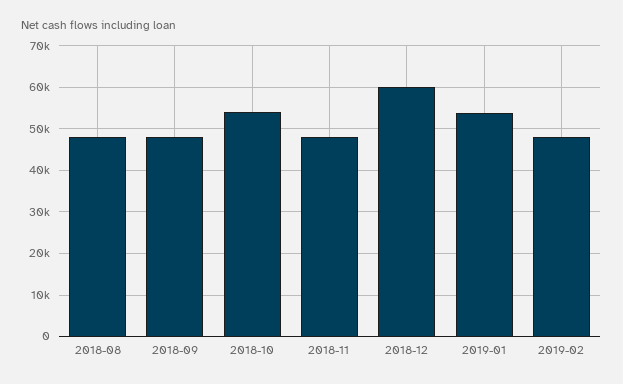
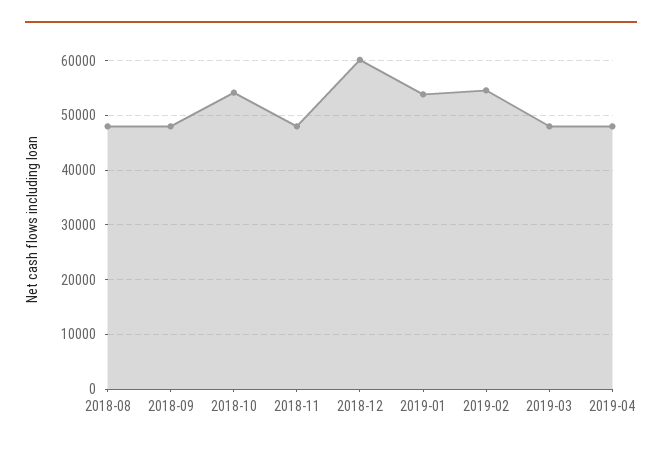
2019-02: 48000 -> 54000
2019-03: none -> 48000
2019-04: none -> 48000

